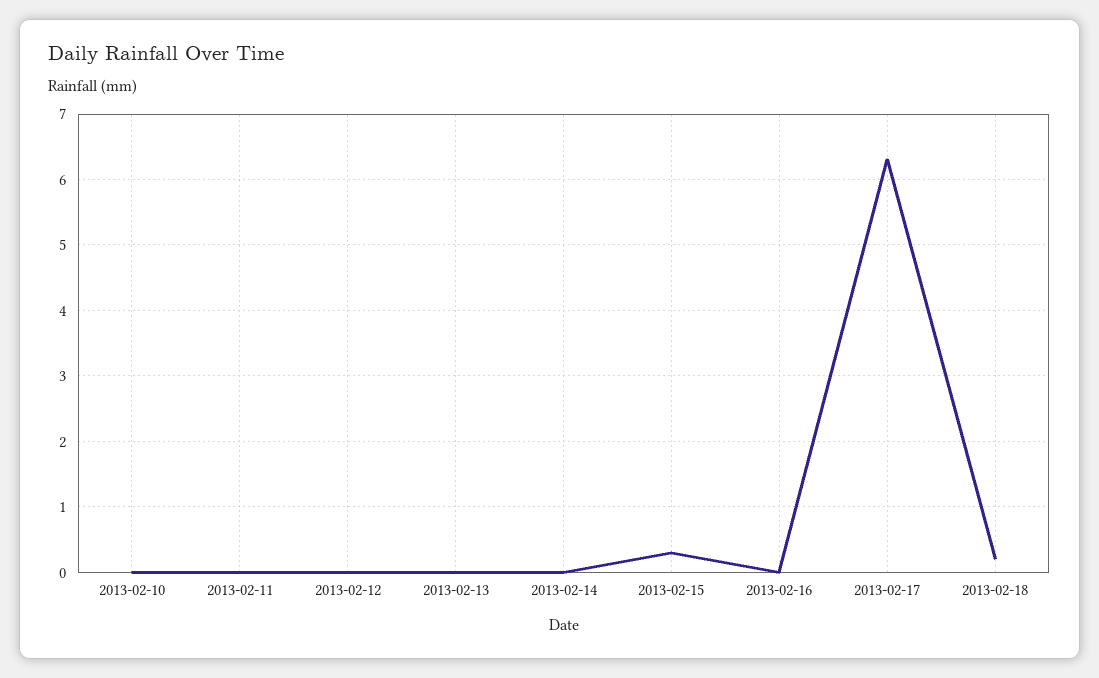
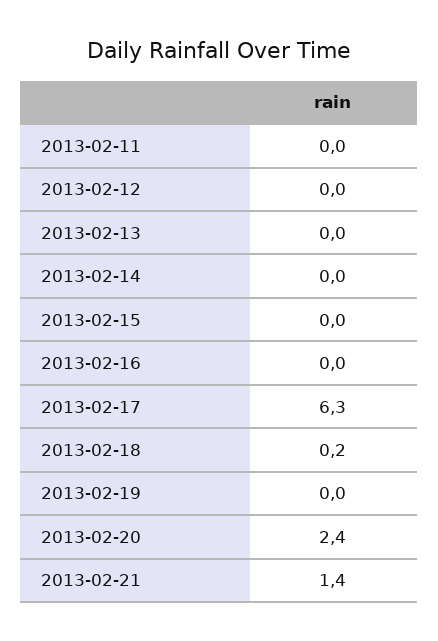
2013-02-10: 0 -> none
2013-02-15: 0.3 -> 0
2013-02-19: none -> 0
2013-02-20: none -> 2.4
2013-02-21: none -> 1.4

